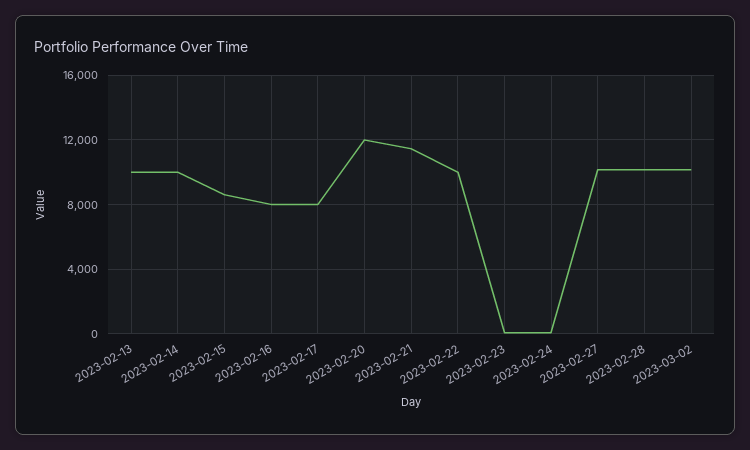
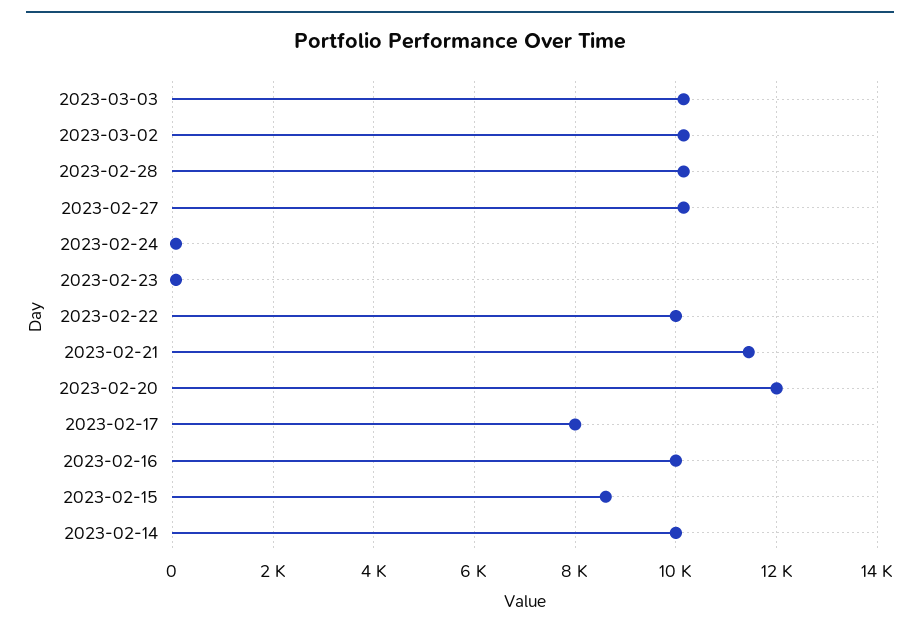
2023-02-13: 10000 -> none
2023-02-16: 8000 -> 10000
2023-03-03: none -> 10200

